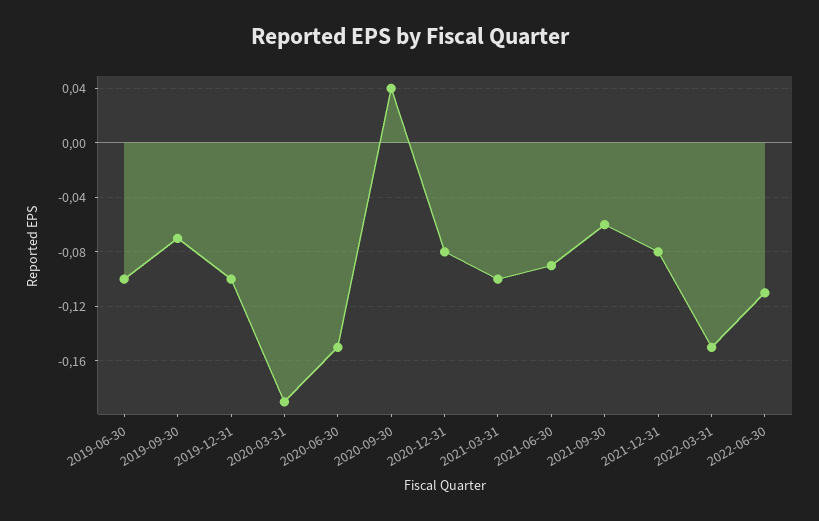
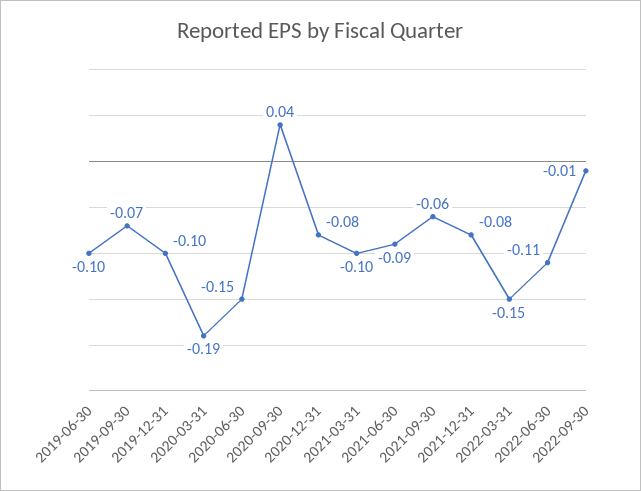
2022-09-30: none -> -0.01

